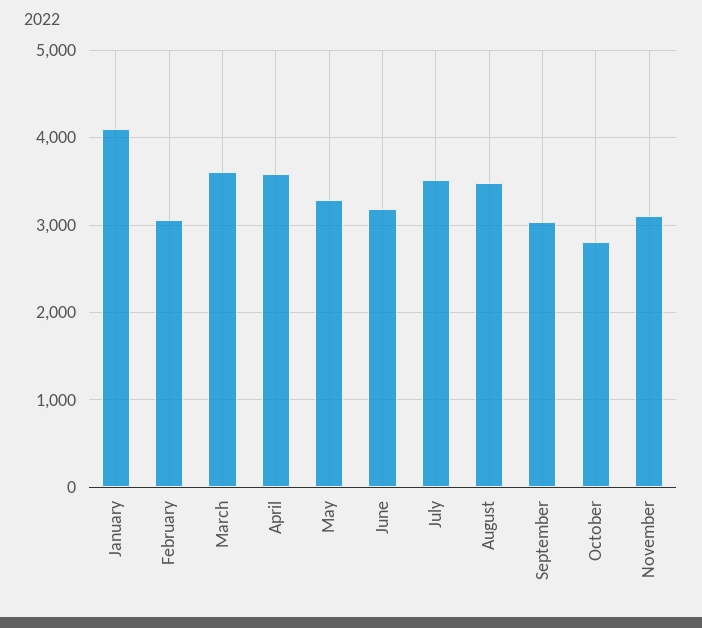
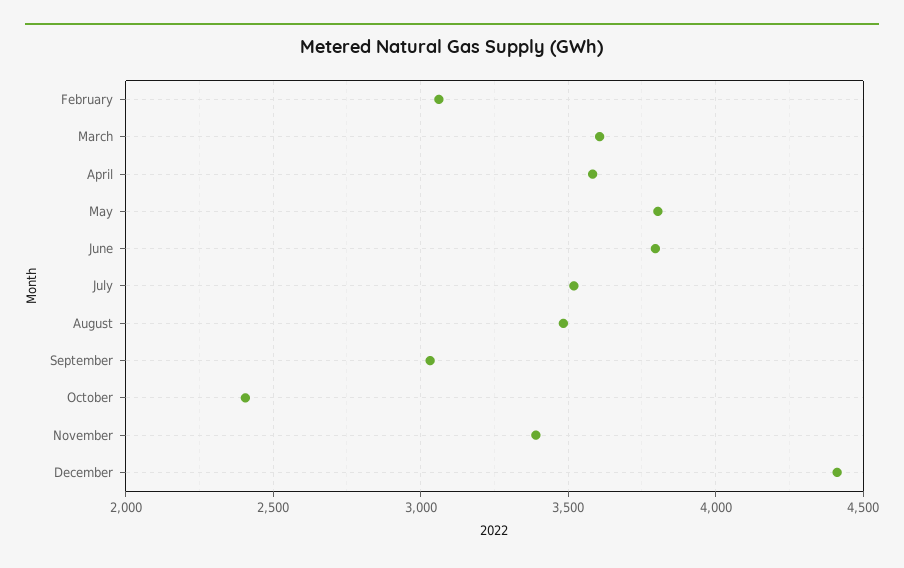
January: 4100 -> none
May: 3300 -> 3800
June: 3200 -> 3800
October: 2800 -> 2400
November: 3100 -> 3400
December: none -> 4400

